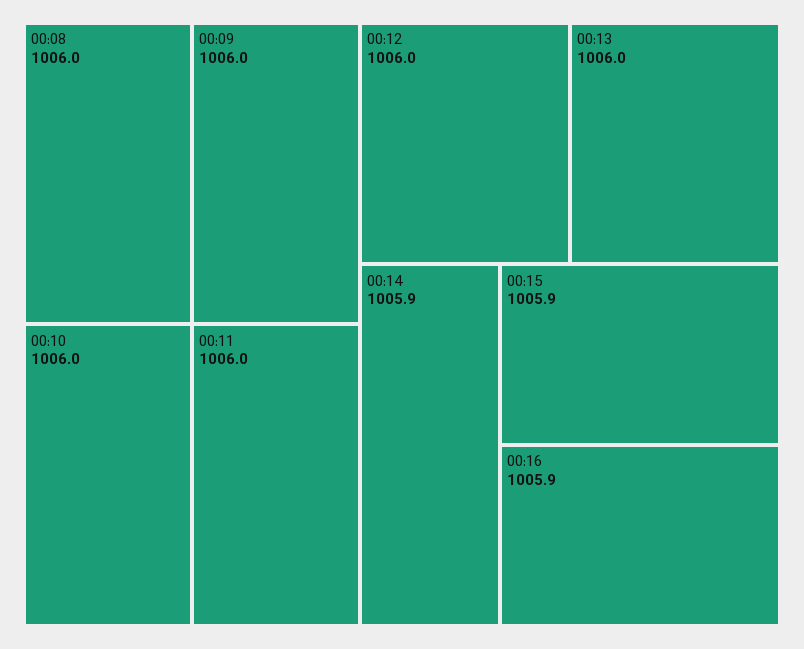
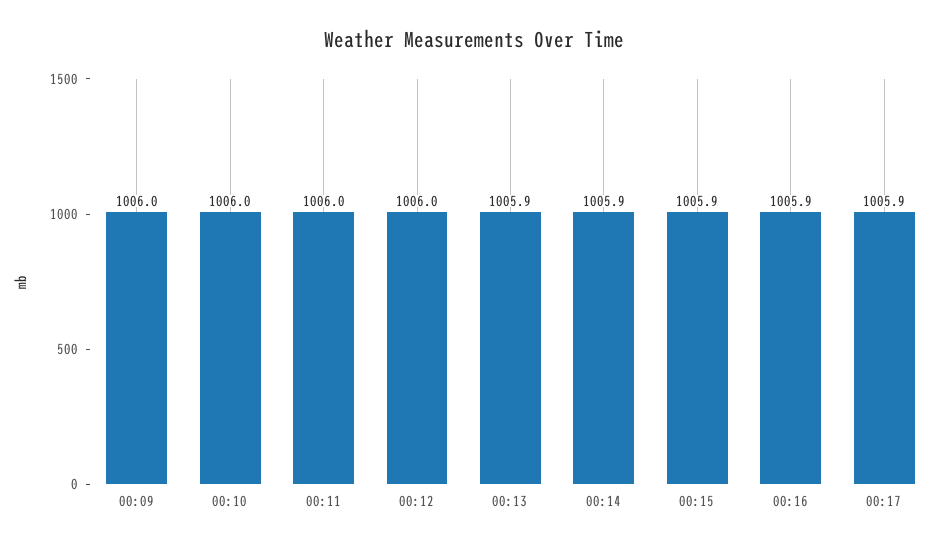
00:08: 1006 -> none
00:13: 1006 -> 1005.9
00:17: none -> 1005.9

